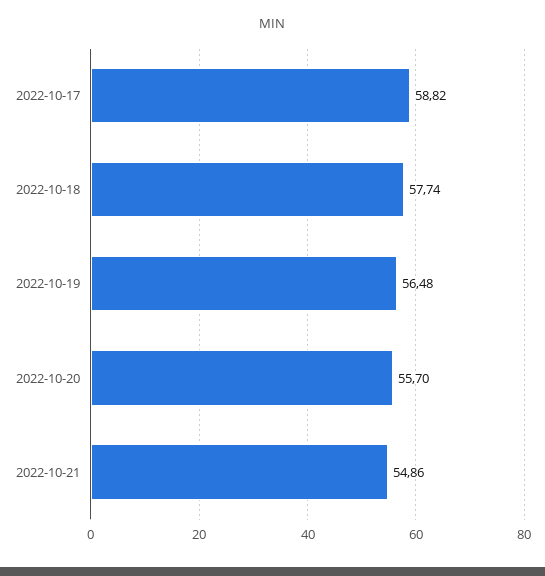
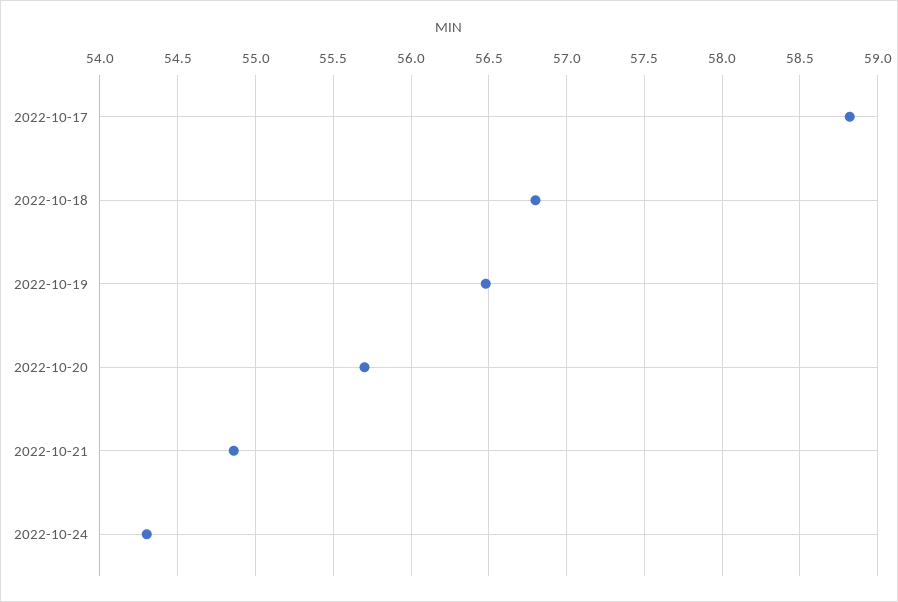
2022-10-18: 57.74 -> 56.8
2022-10-24: none -> 54.3

